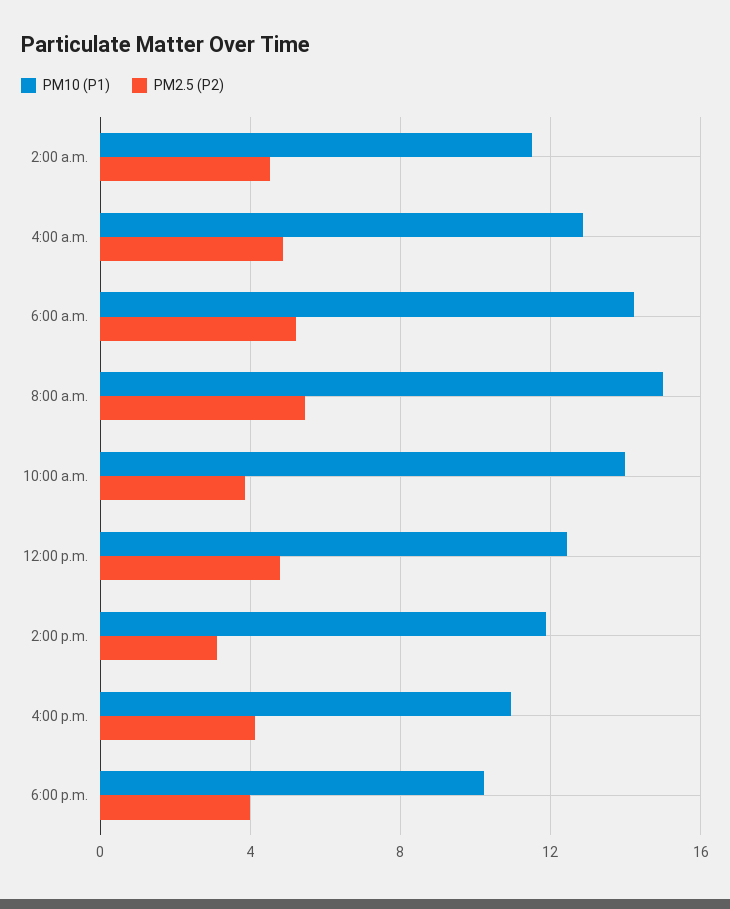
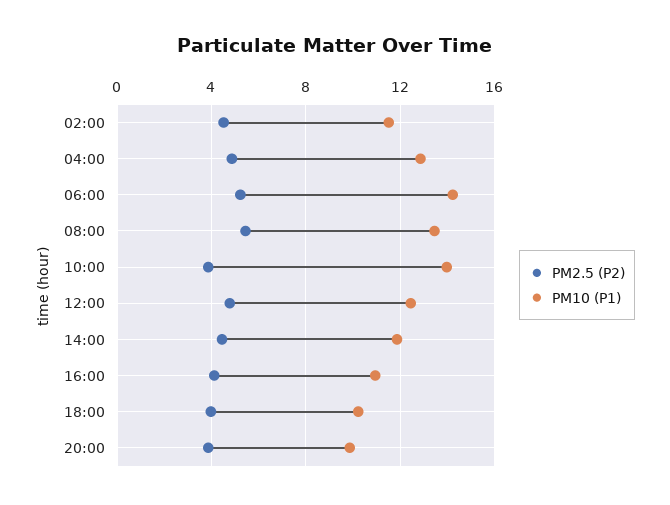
PM10 (P1), 8:00 a.m.: 15 -> 13.5
PM2.5 (P2), 2:00 p.m.: 3 -> 4.5
PM2.5 (P2), 20:00: none -> 4
PM10 (P1), 20:00: none -> 10

